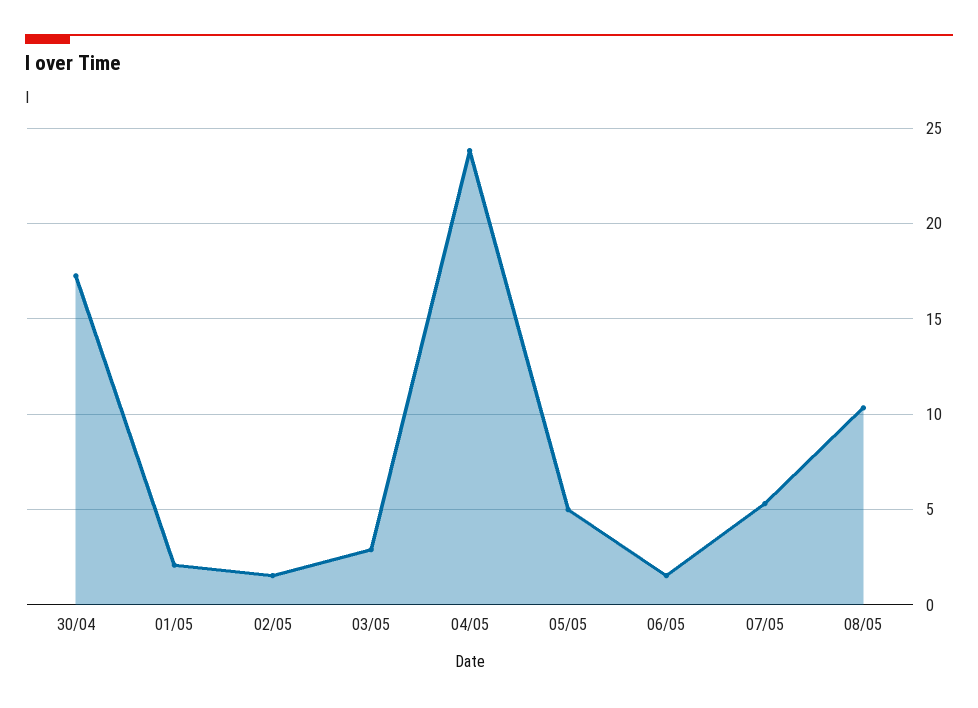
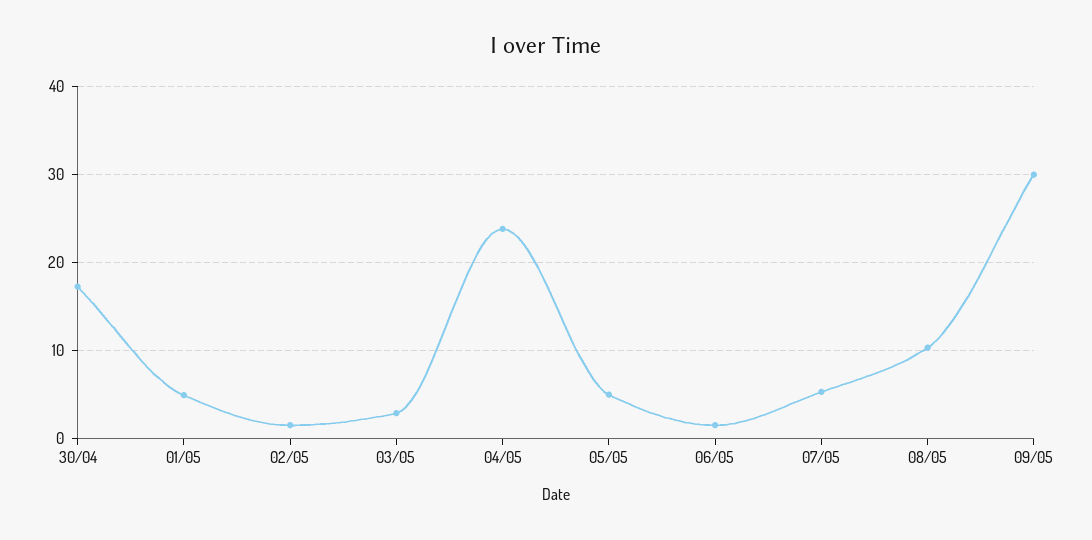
01/05: 2 -> 5
09/05: none -> 30

